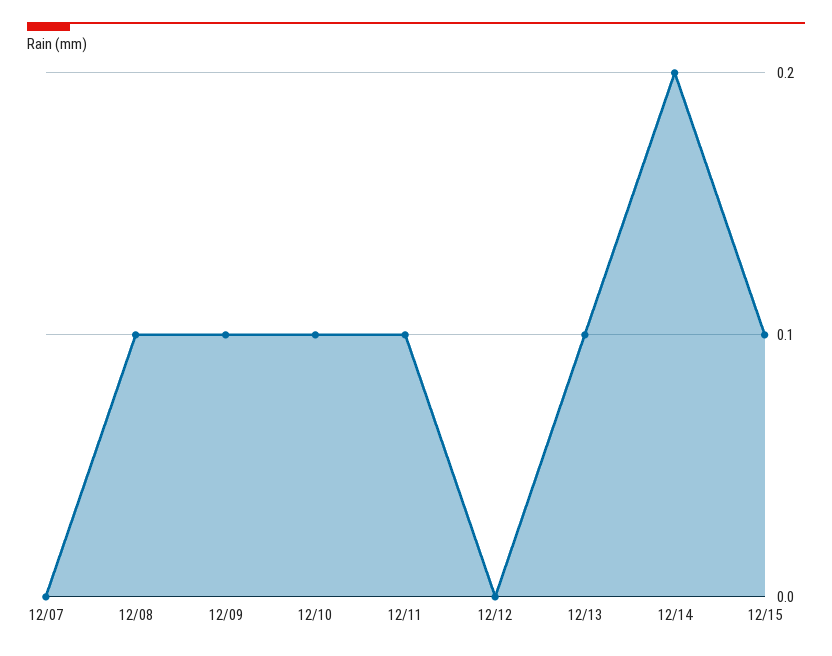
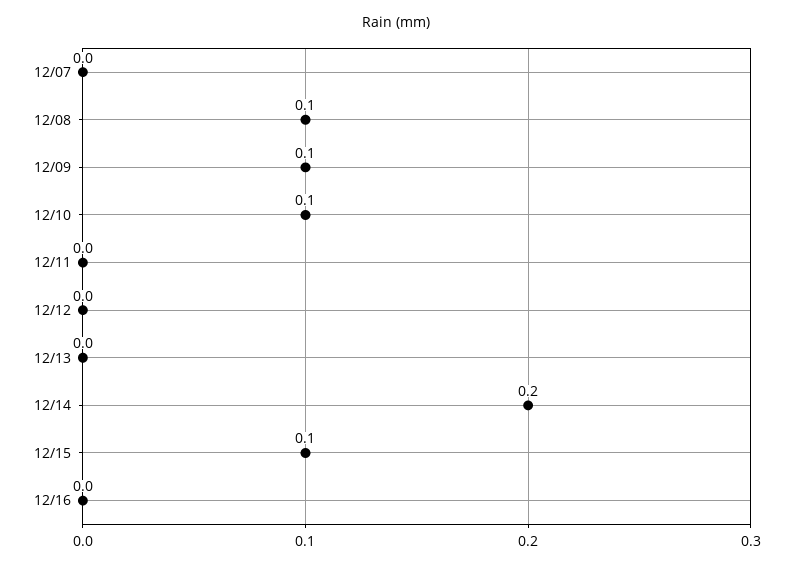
12/11: 0.1 -> 0
12/13: 0.1 -> 0
12/16: none -> 0

